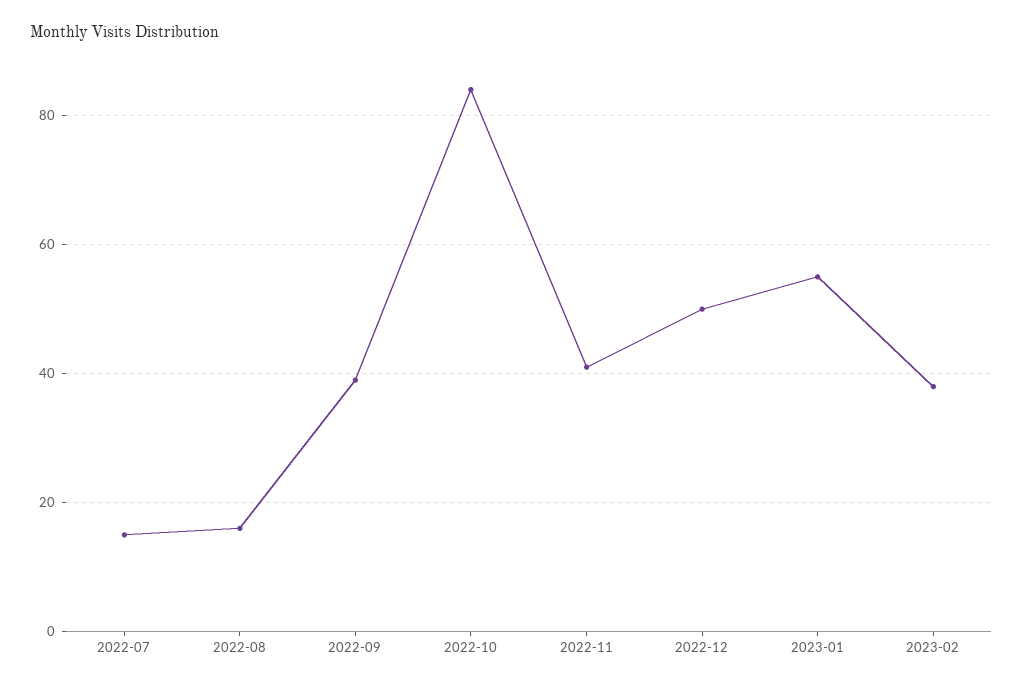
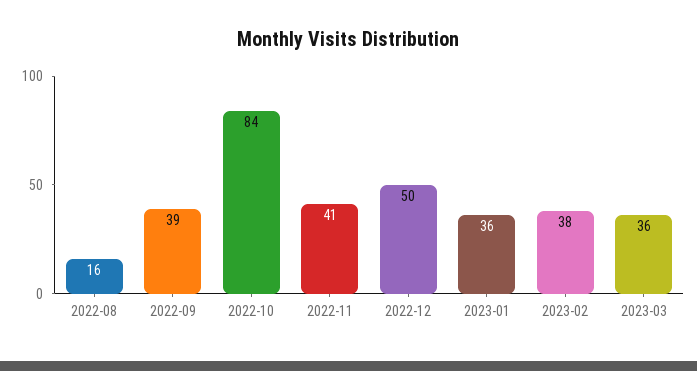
2022-07: 15 -> none
2023-01: 55 -> 36
2023-03: none -> 36

